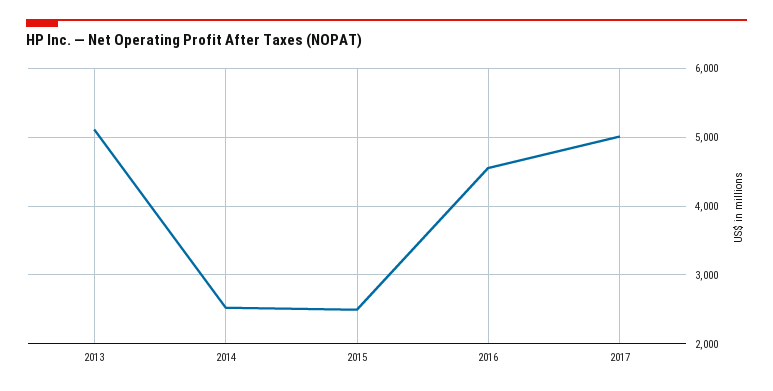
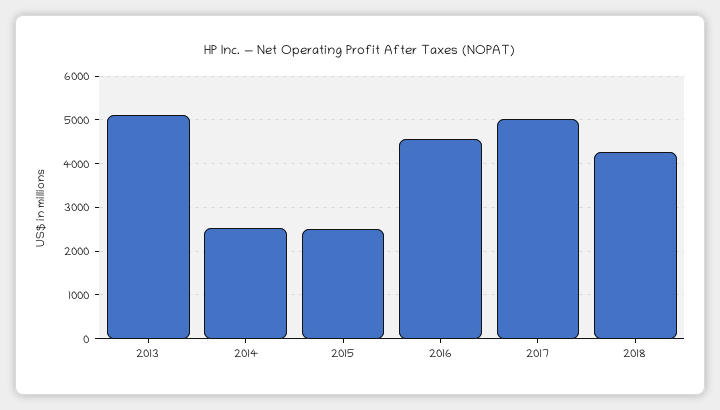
2018: none -> 4200

